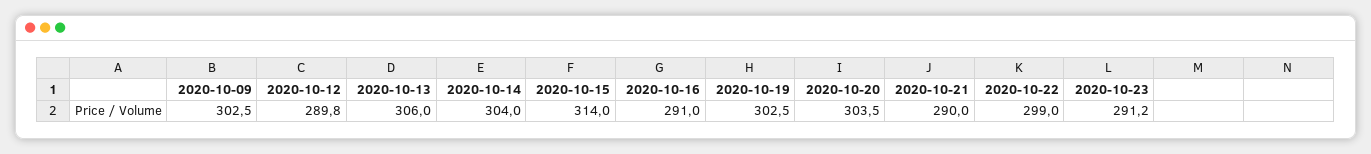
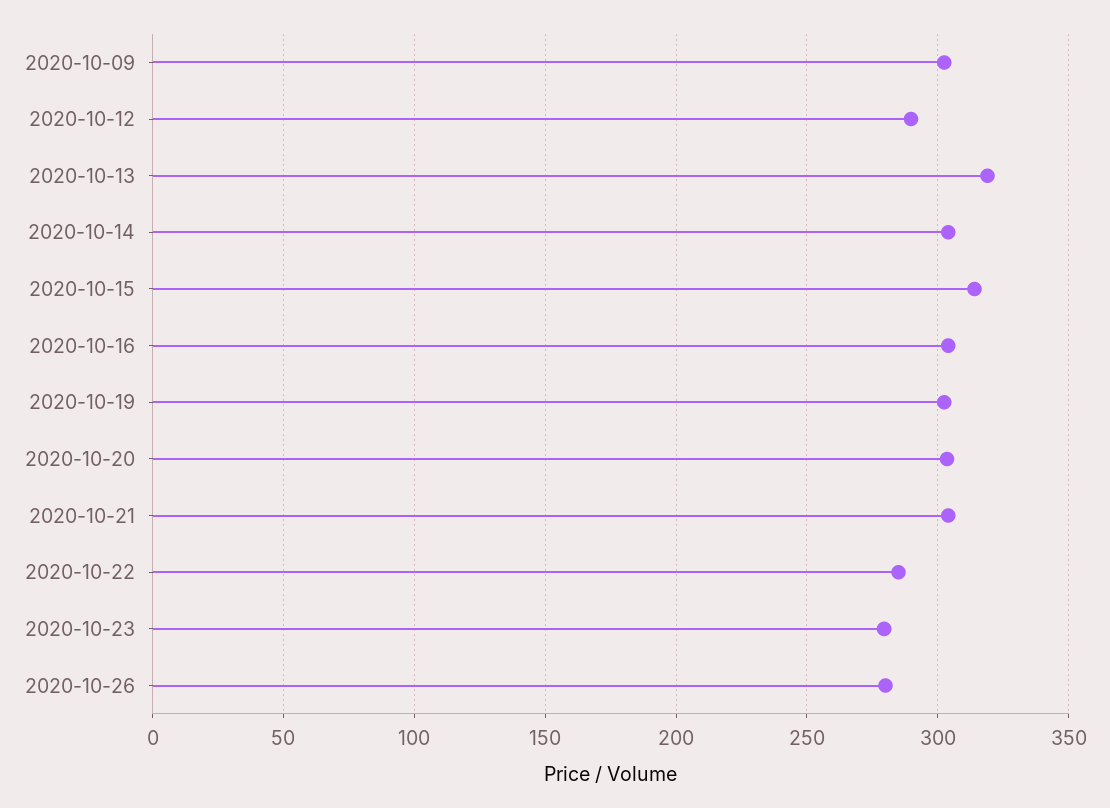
2020-10-13: 306 -> 320
2020-10-16: 291 -> 305
2020-10-21: 290 -> 305
2020-10-22: 299 -> 285
2020-10-23: 291.2 -> 280
2020-10-26: none -> 280

